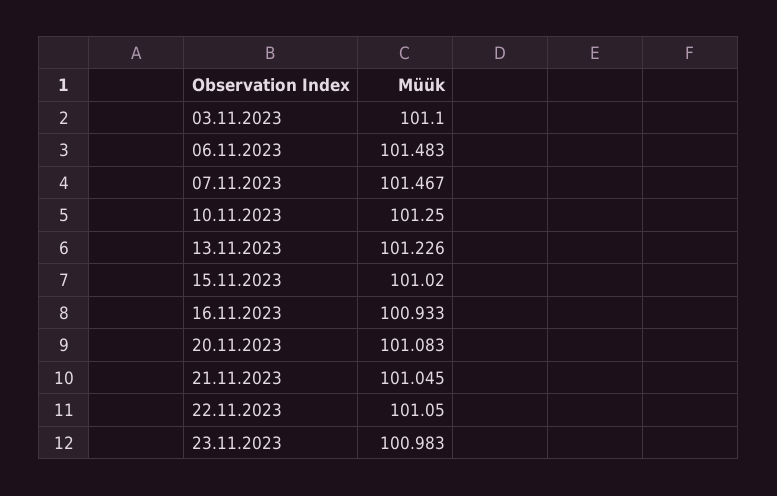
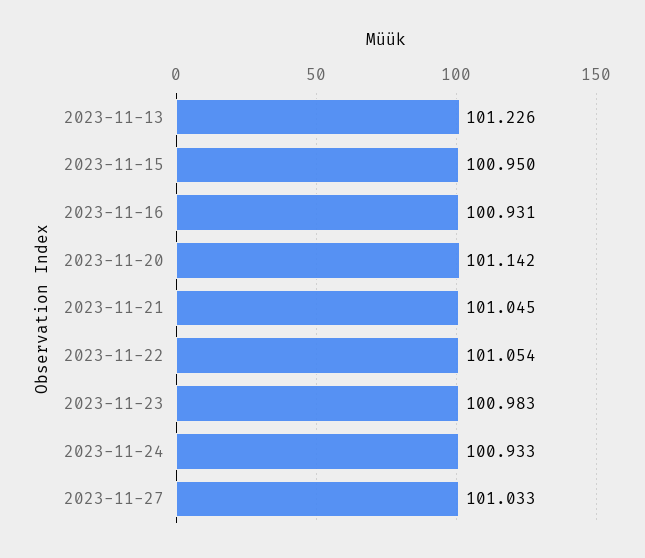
03.11.2023: 101.1 -> none
06.11.2023: 101.483 -> none
07.11.2023: 101.467 -> none
10.11.2023: 101.25 -> none
15.11.2023: 101.02 -> 100.95
16.11.2023: 100.933 -> 100.931
20.11.2023: 101.083 -> 101.142
22.11.2023: 101.05 -> 101.054
2023-11-24: none -> 100.933
2023-11-27: none -> 101.033

